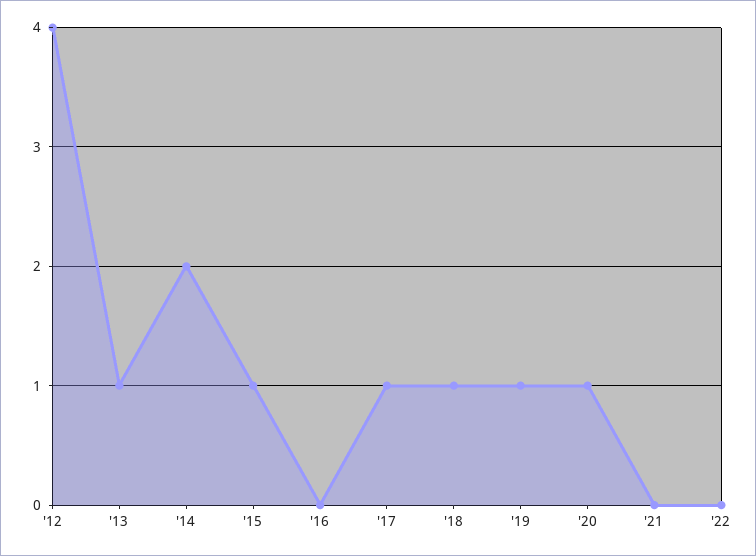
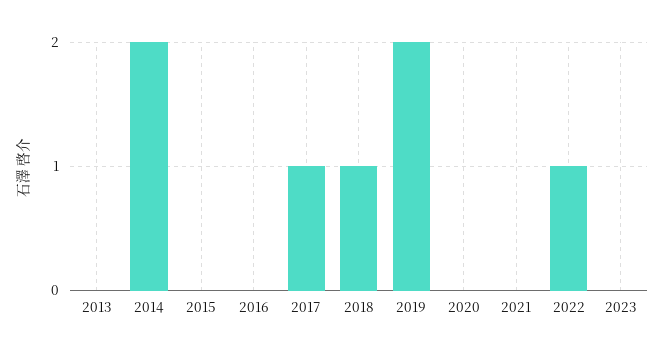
'12: 4 -> none
'13: 1 -> 0
'15: 1 -> 0
'19: 1 -> 2
'20: 1 -> 0
'22: 0 -> 1
2023: none -> 0

